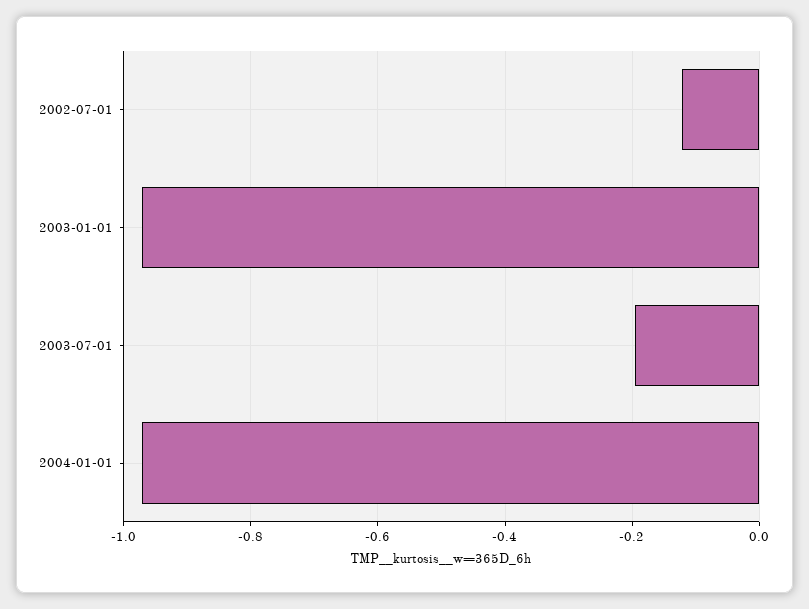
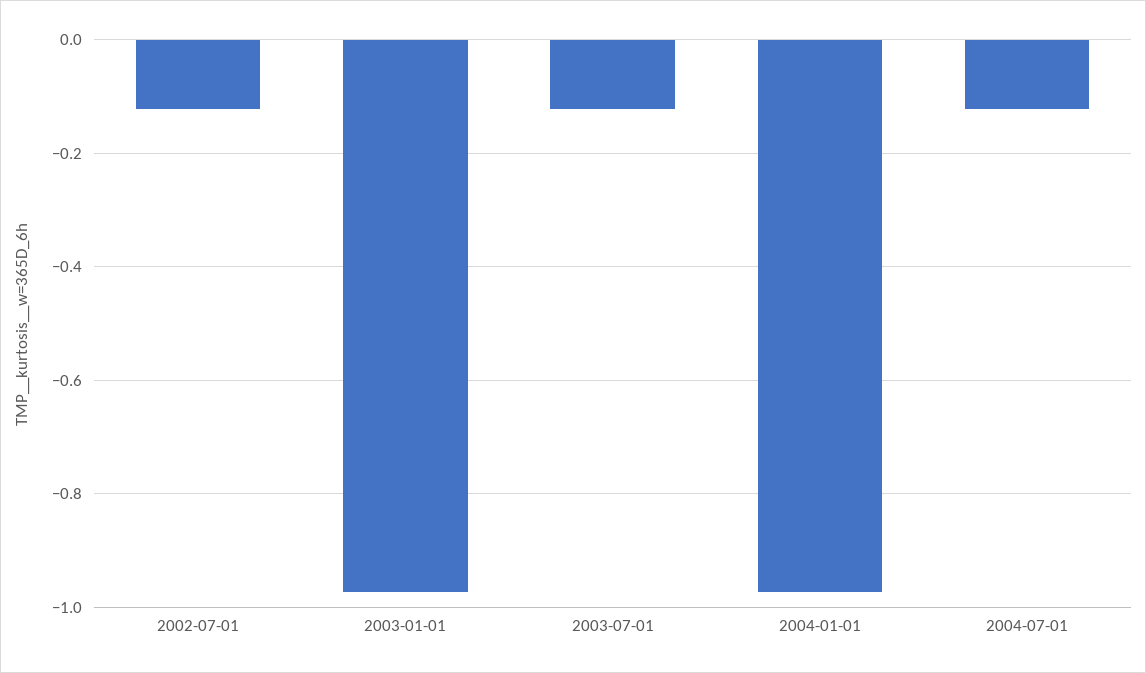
2003-07-01: -0.2 -> -0.12
2004-07-01: none -> -0.12

